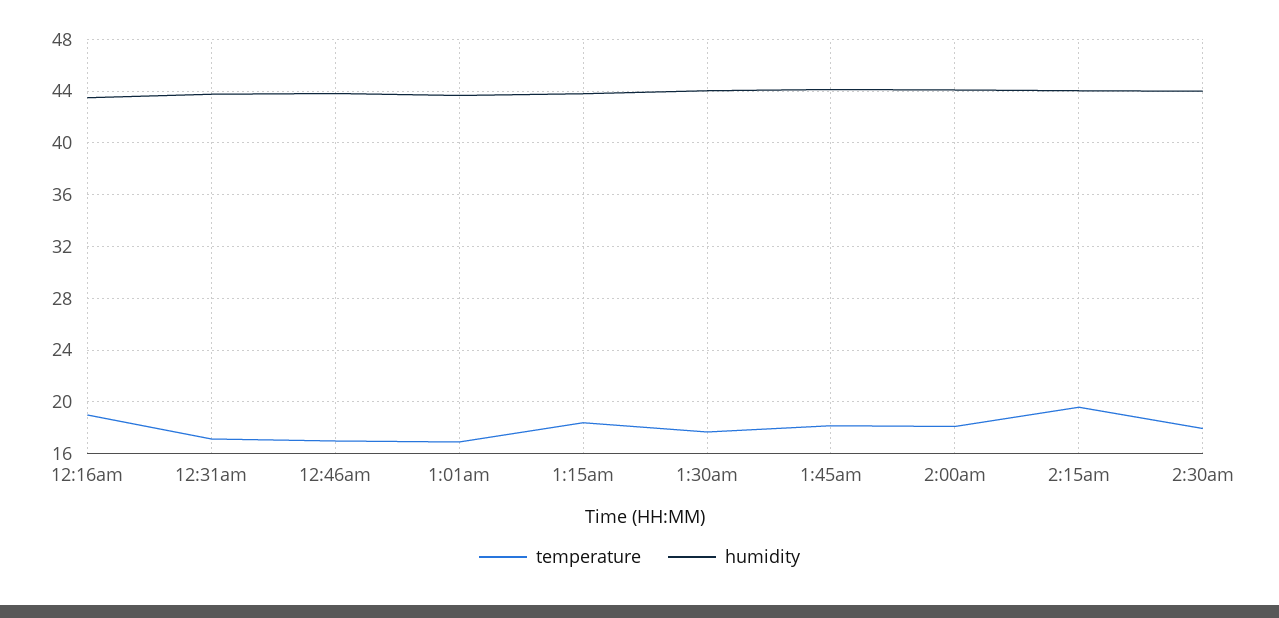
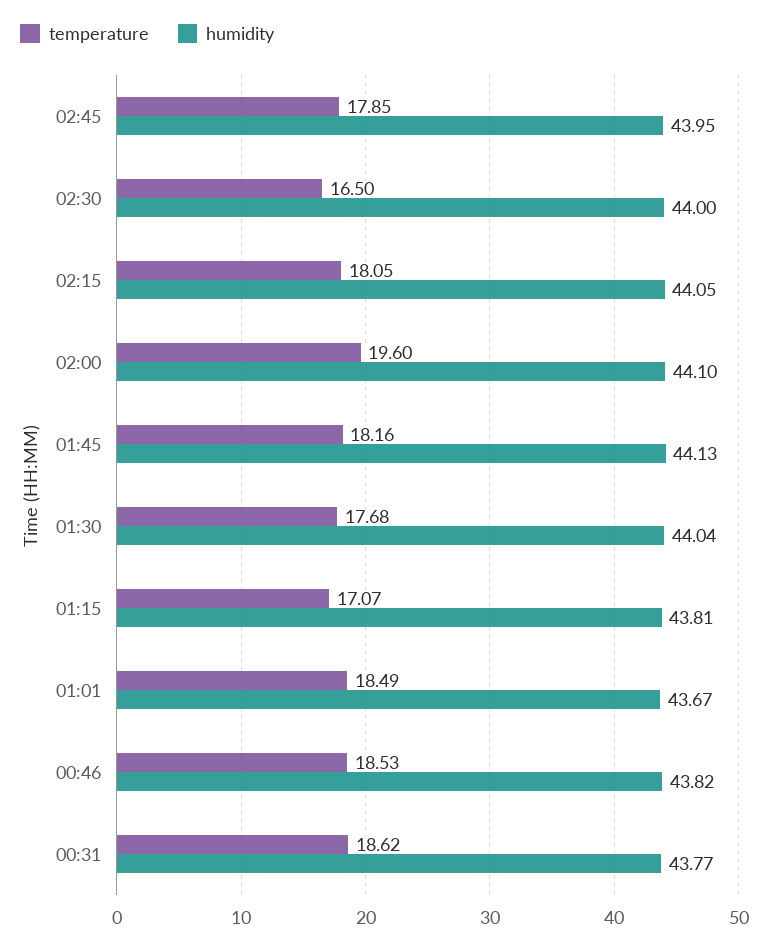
temperature, 12:16am: 19 -> none
humidity, 12:16am: 43.5 -> none
temperature, 12:31am: 17 -> 18.62
temperature, 12:46am: 17 -> 18.53
temperature, 1:01am: 17 -> 18.49
temperature, 1:15am: 18.5 -> 17.07
temperature, 2:00am: 18 -> 19.6
temperature, 2:15am: 19.5 -> 18.05
temperature, 2:30am: 18 -> 16.5
temperature, 02:45: none -> 17.85
humidity, 02:45: none -> 43.95

